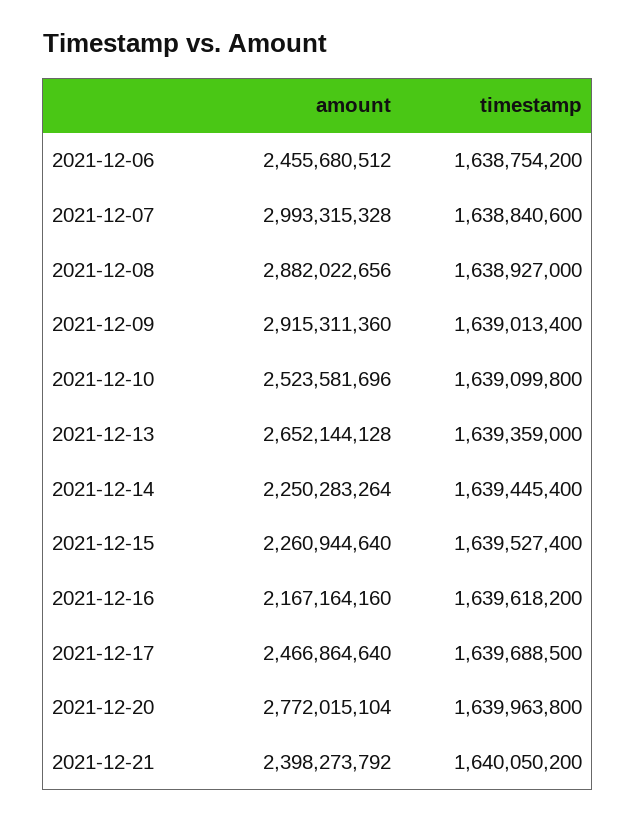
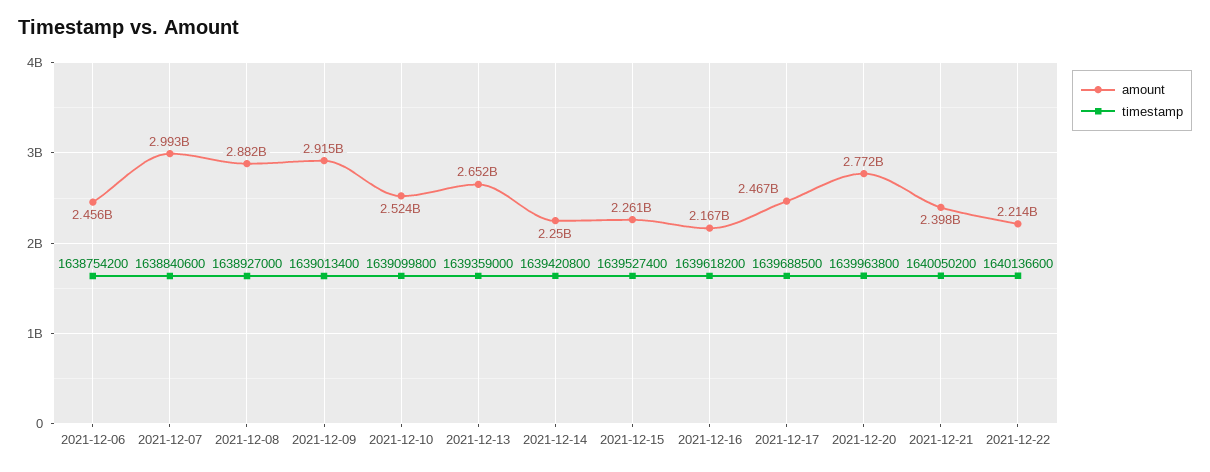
timestamp, 2021-12-14: 1639445400 -> 1639420800
amount, 2021-12-22: none -> 2214000000
timestamp, 2021-12-22: none -> 1640136600

